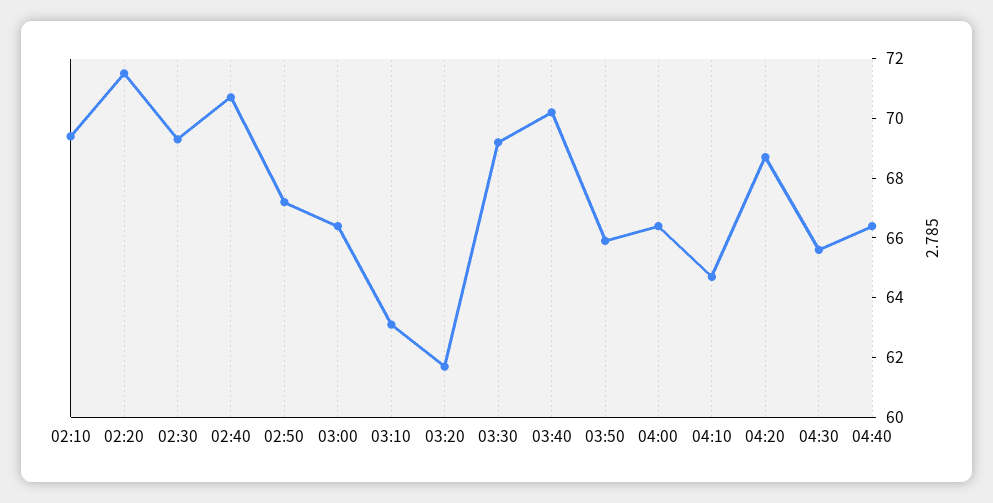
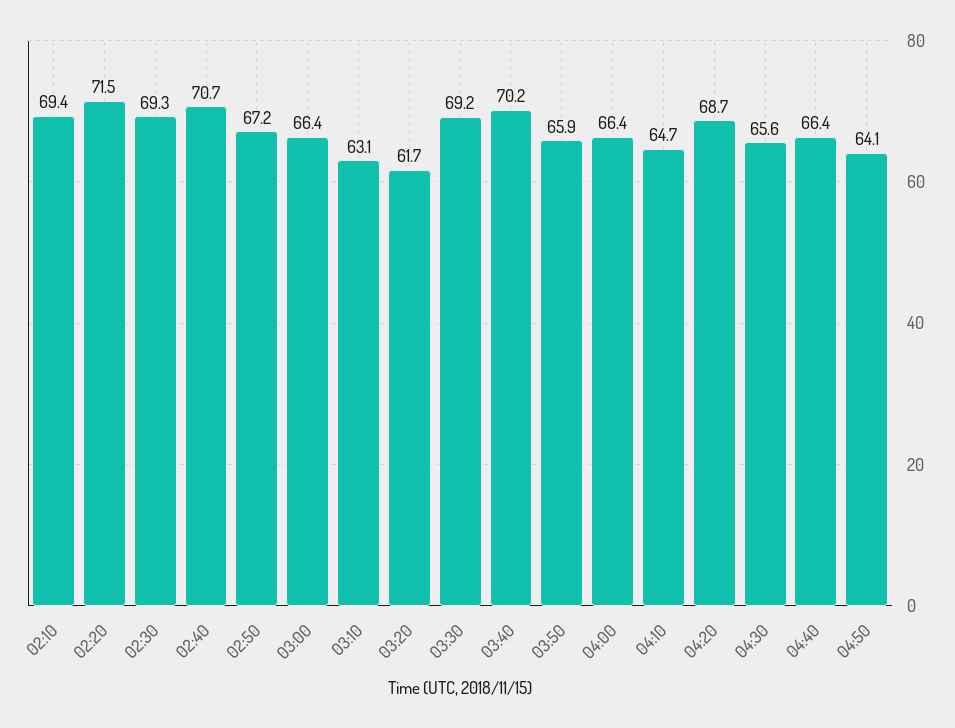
04:50: none -> 64.1

